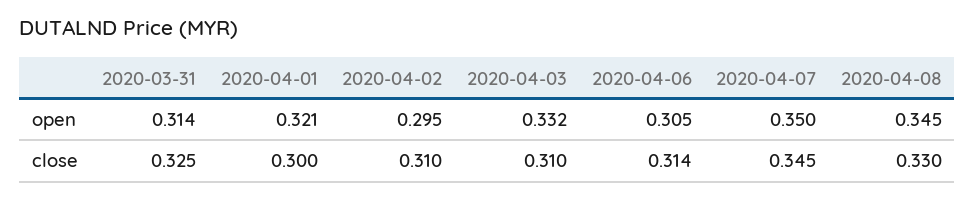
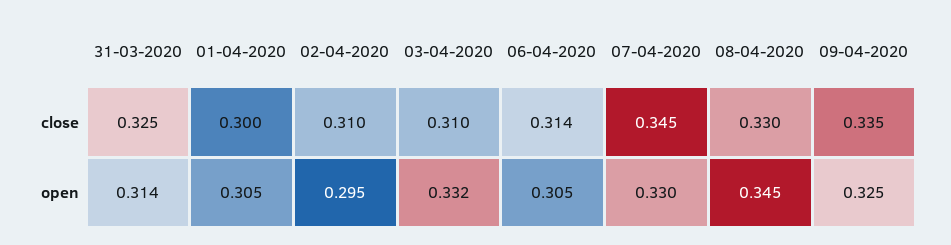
2020-04-01, open: 0.321 -> 0.305
2020-04-07, open: 0.35 -> 0.33
09-04-2020, close: none -> 0.335
09-04-2020, open: none -> 0.325

